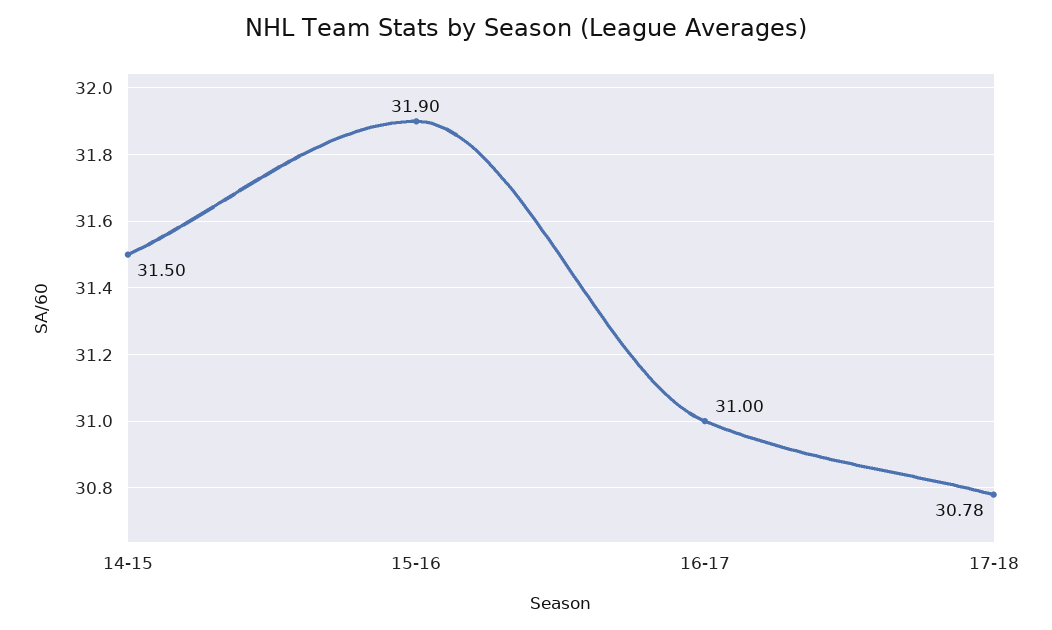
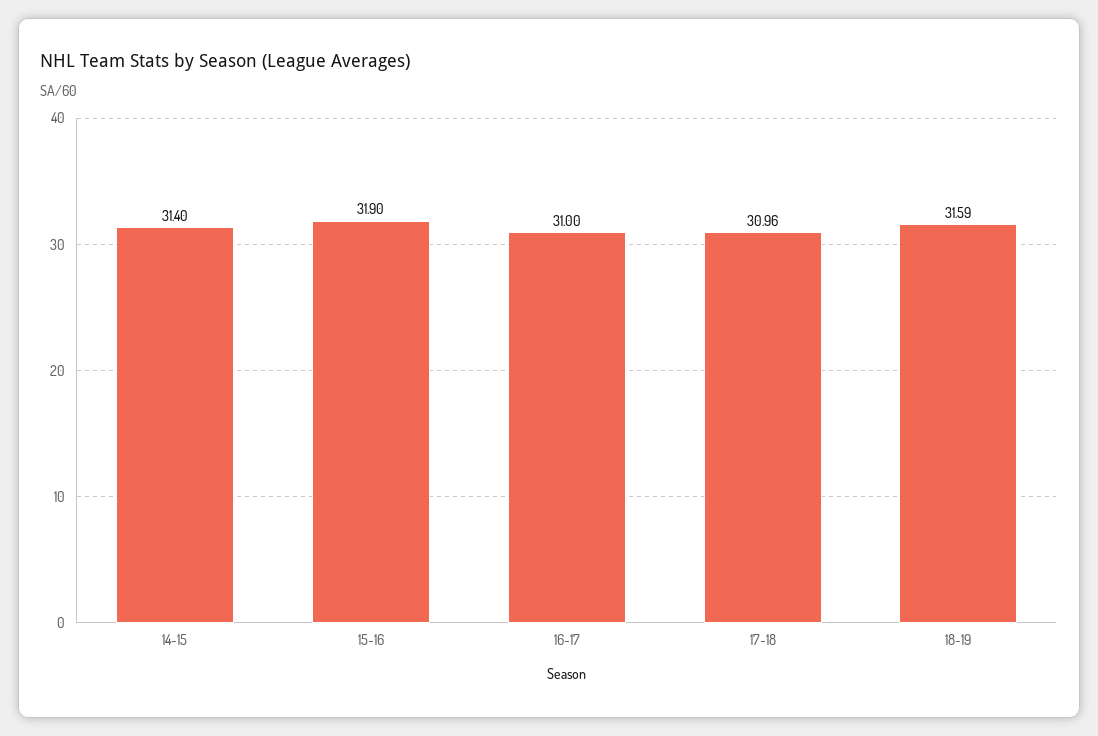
14-15: 31.5 -> 31.4
17-18: 30.78 -> 30.96
18-19: none -> 31.59

